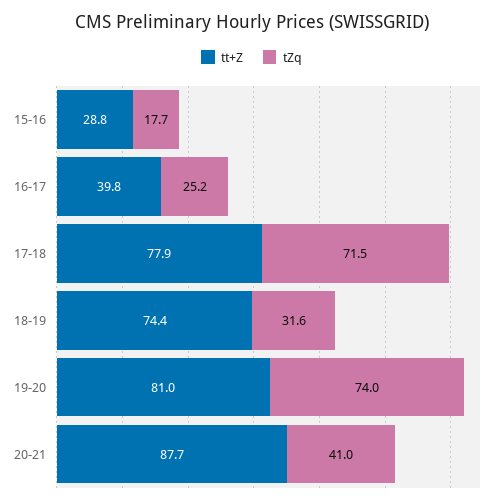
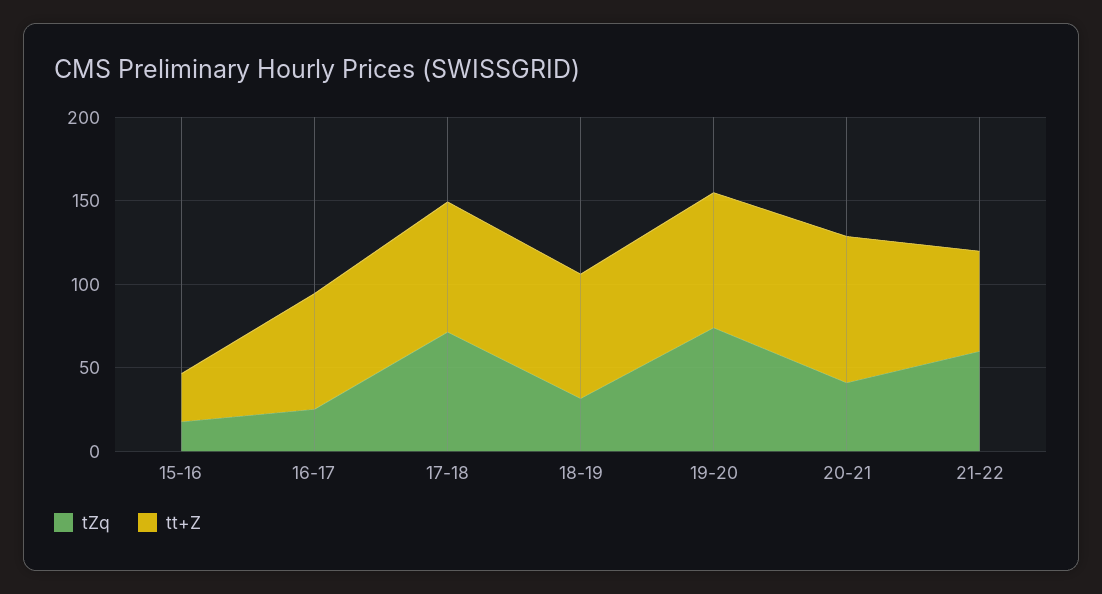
tt+Z, 16-17: 39.8 -> 70
tZq, 21-22: none -> 60
tt+Z, 21-22: none -> 60

